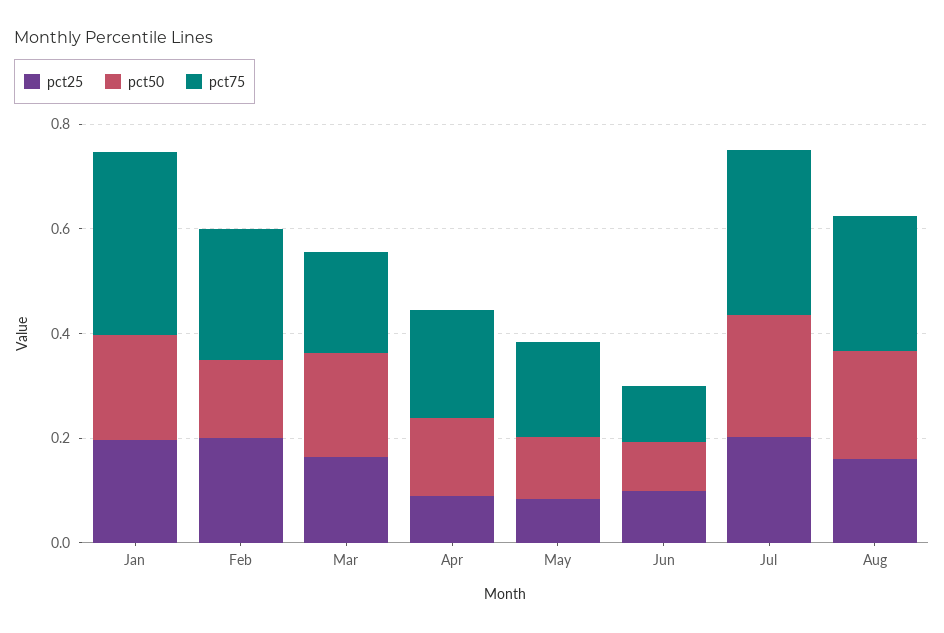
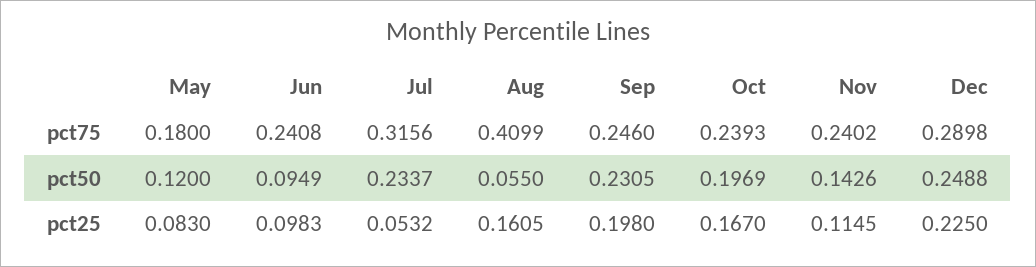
pct25, Jan: 0.2 -> none
pct50, Jan: 0.2 -> none
pct75, Jan: 0.35 -> none
pct25, Feb: 0.2 -> none
pct50, Feb: 0.15 -> none
pct75, Feb: 0.25 -> none
pct25, Mar: 0.15 -> none
pct50, Mar: 0.2 -> none
pct75, Mar: 0.2 -> none
pct25, Apr: 0.1 -> none
pct50, Apr: 0.15 -> none
pct75, Apr: 0.2 -> none
pct75, Jun: 0.1 -> 0.2408
pct25, Jul: 0.2 -> 0.0532
pct50, Aug: 0.2 -> 0.055
pct75, Aug: 0.25 -> 0.4099
pct75, Sep: none -> 0.246
pct75, Oct: none -> 0.2393
pct75, Nov: none -> 0.2402
pct75, Dec: none -> 0.2898
pct50, Sep: none -> 0.2305
pct50, Oct: none -> 0.1969
pct50, Nov: none -> 0.1426
pct50, Dec: none -> 0.2488
pct25, Sep: none -> 0.198
pct25, Oct: none -> 0.167
pct25, Nov: none -> 0.1145
pct25, Dec: none -> 0.225

